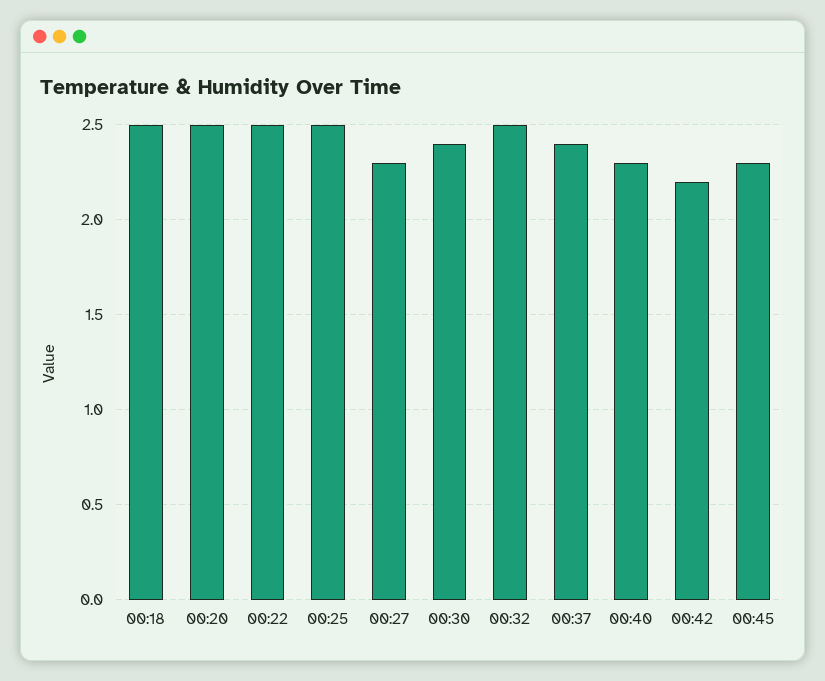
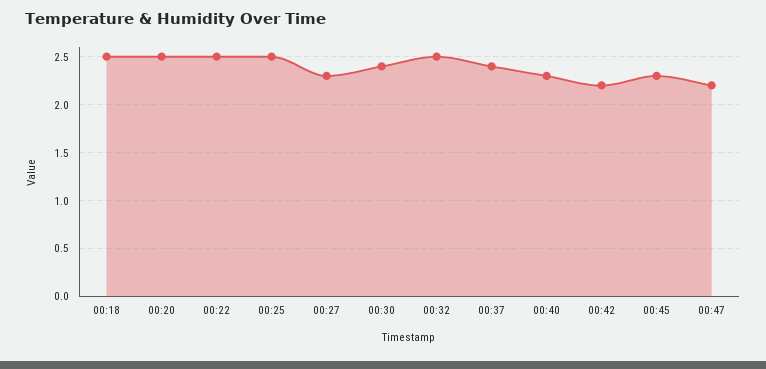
00:47: none -> 2.2

